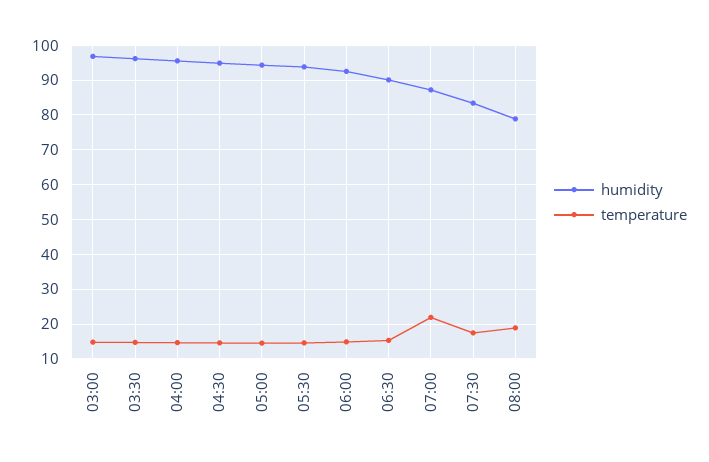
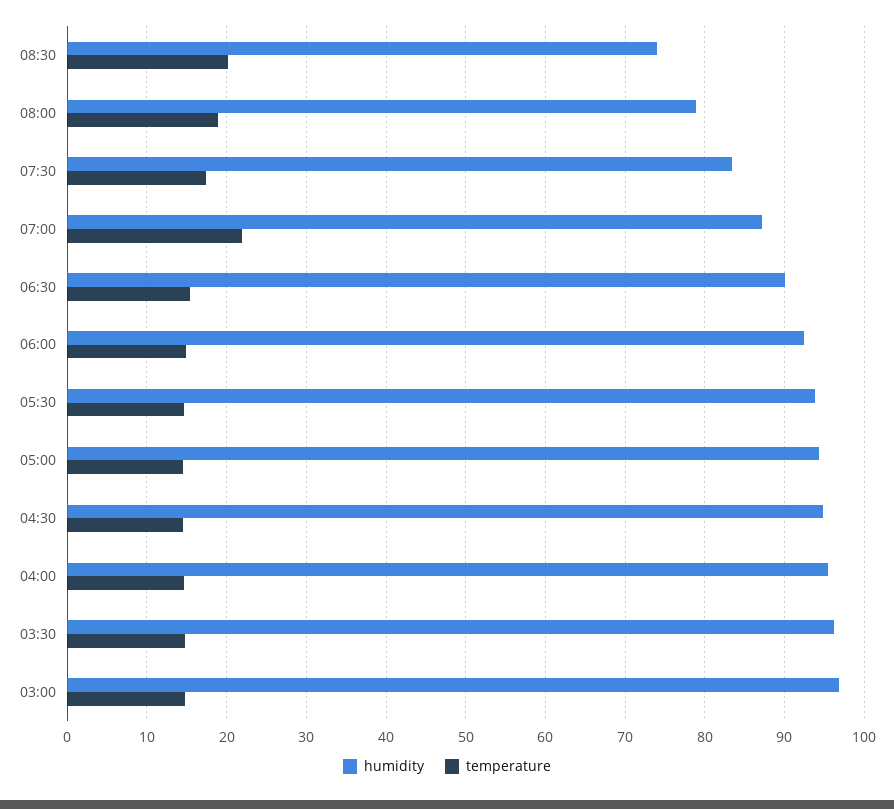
humidity, 08:30: none -> 74
temperature, 08:30: none -> 20

